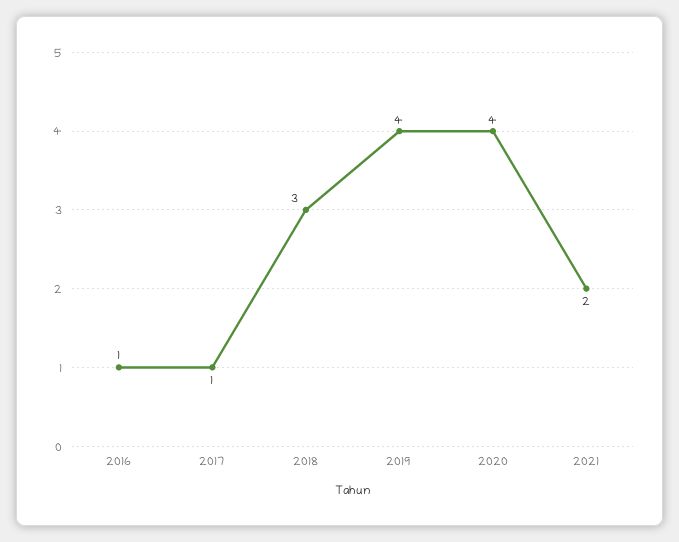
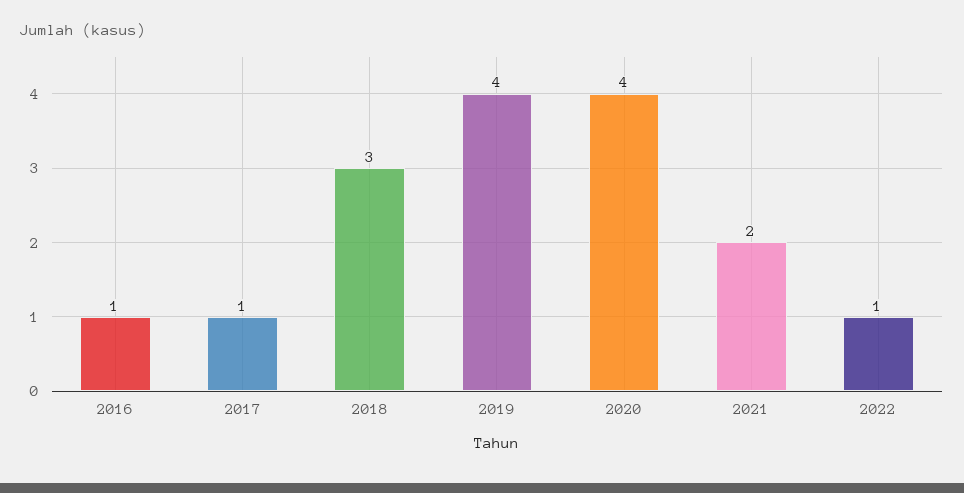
2022: none -> 1

